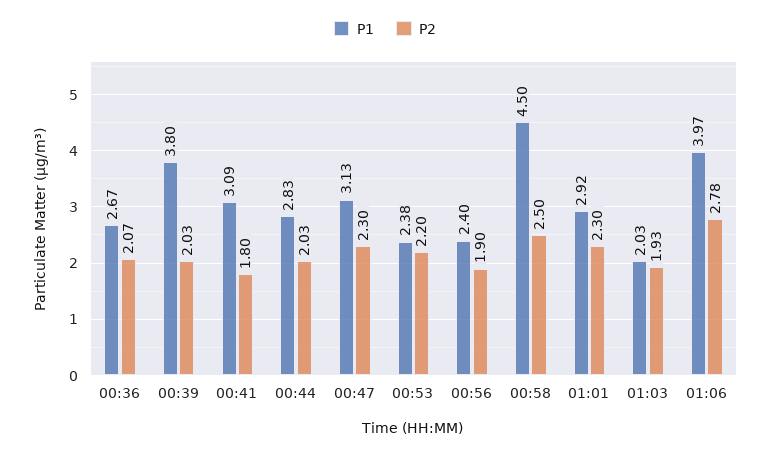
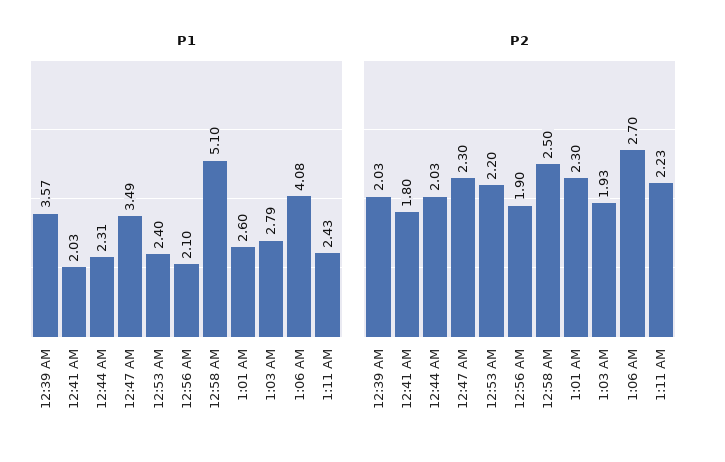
P1, 00:36: 2.67 -> none
P2, 00:36: 2.07 -> none
P1, 00:39: 3.8 -> 3.57
P1, 00:41: 3.09 -> 2.03
P1, 00:44: 2.83 -> 2.31
P1, 00:47: 3.13 -> 3.49
P1, 00:53: 2.38 -> 2.4
P1, 00:56: 2.4 -> 2.1
P1, 00:58: 4.5 -> 5.1
P1, 01:01: 2.92 -> 2.6
P1, 01:03: 2.03 -> 2.79
P1, 01:06: 3.97 -> 4.08
P2, 01:06: 2.78 -> 2.7
P1, 1:11 AM: none -> 2.43
P2, 1:11 AM: none -> 2.23

